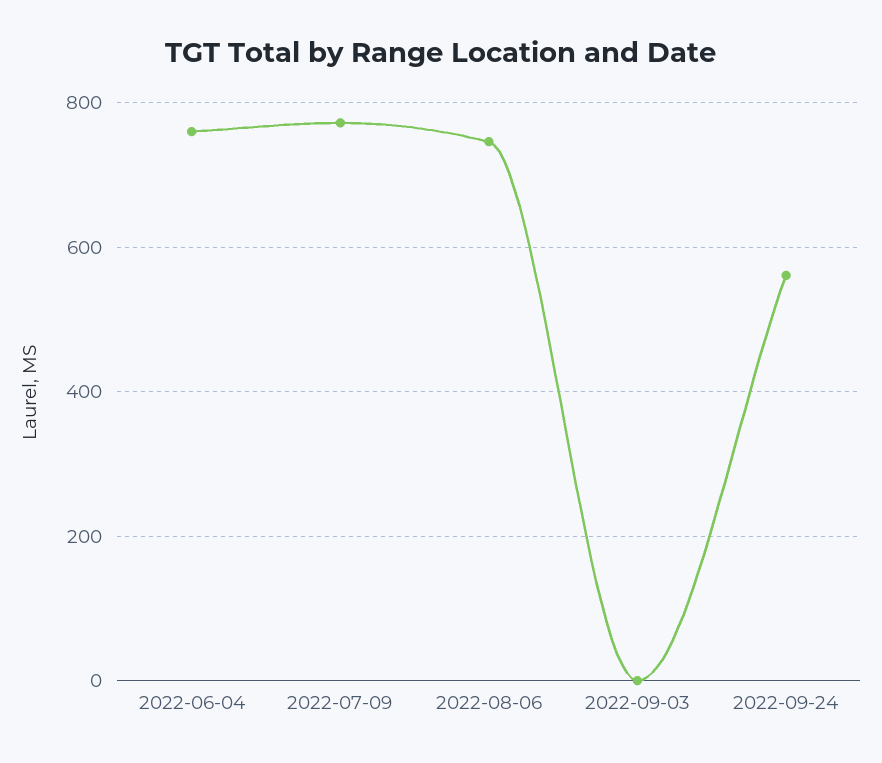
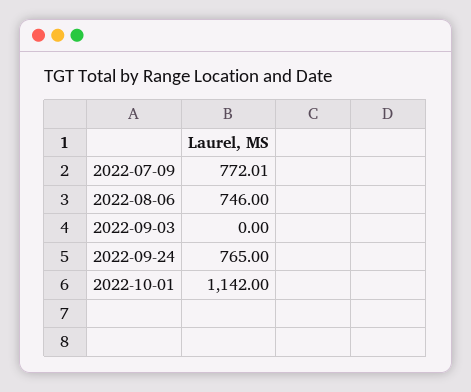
2022-06-04: 760 -> none
2022-09-24: 560 -> 765
2022-10-01: none -> 1142

